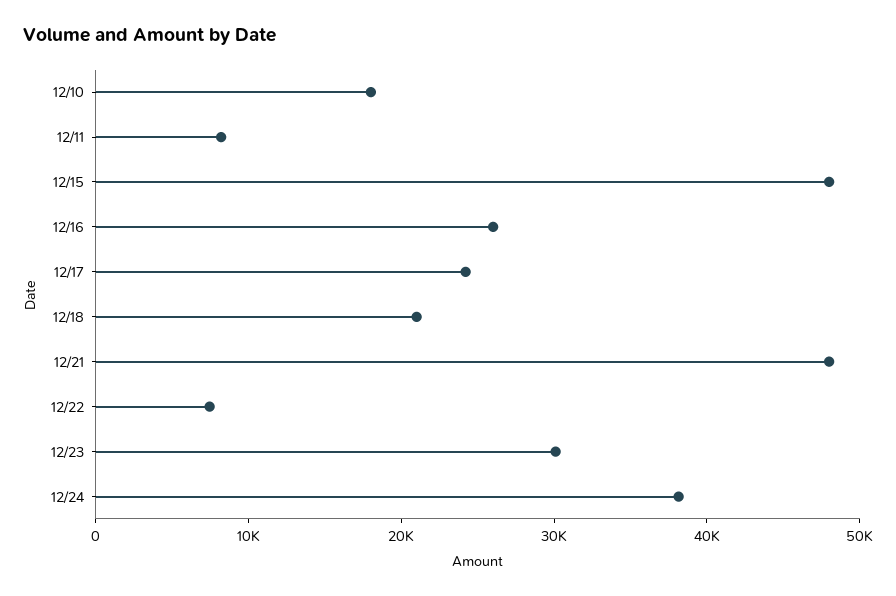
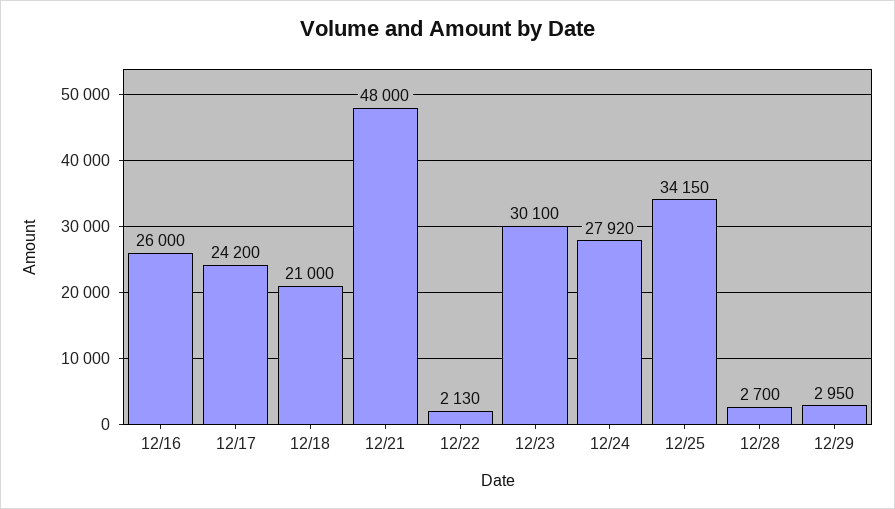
12/10: 18000 -> none
12/11: 8000 -> none
12/15: 48000 -> none
12/22: 8000 -> 2130
12/24: 38000 -> 27920
12/25: none -> 34150
12/28: none -> 2700
12/29: none -> 2950

